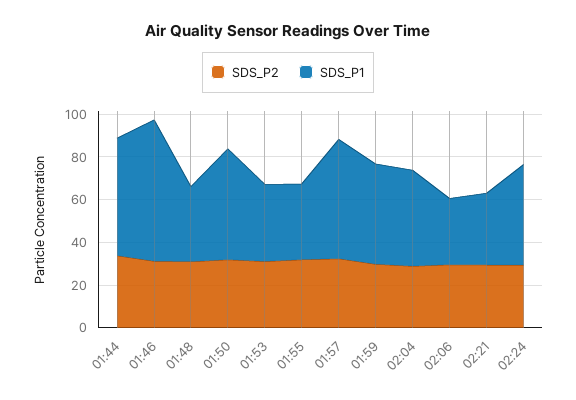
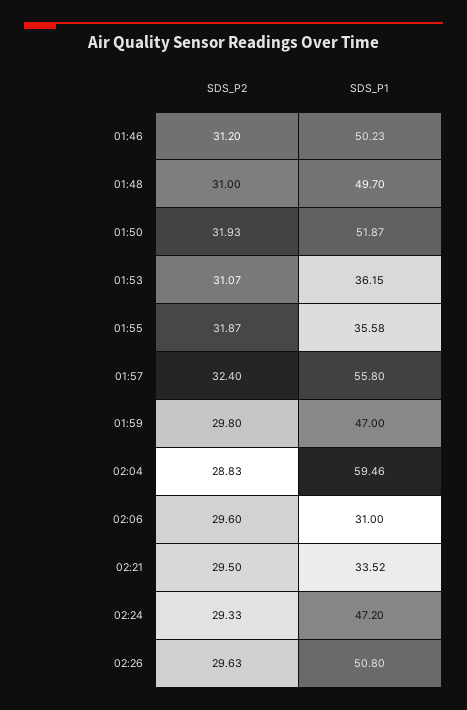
SDS_P2, 01:44: 35 -> none
SDS_P1, 01:44: 55 -> none
SDS_P1, 01:46: 65 -> 50.23
SDS_P1, 01:48: 35 -> 49.7
SDS_P1, 02:04: 45 -> 59.46
SDS_P2, 02:26: none -> 29.63
SDS_P1, 02:26: none -> 50.8

